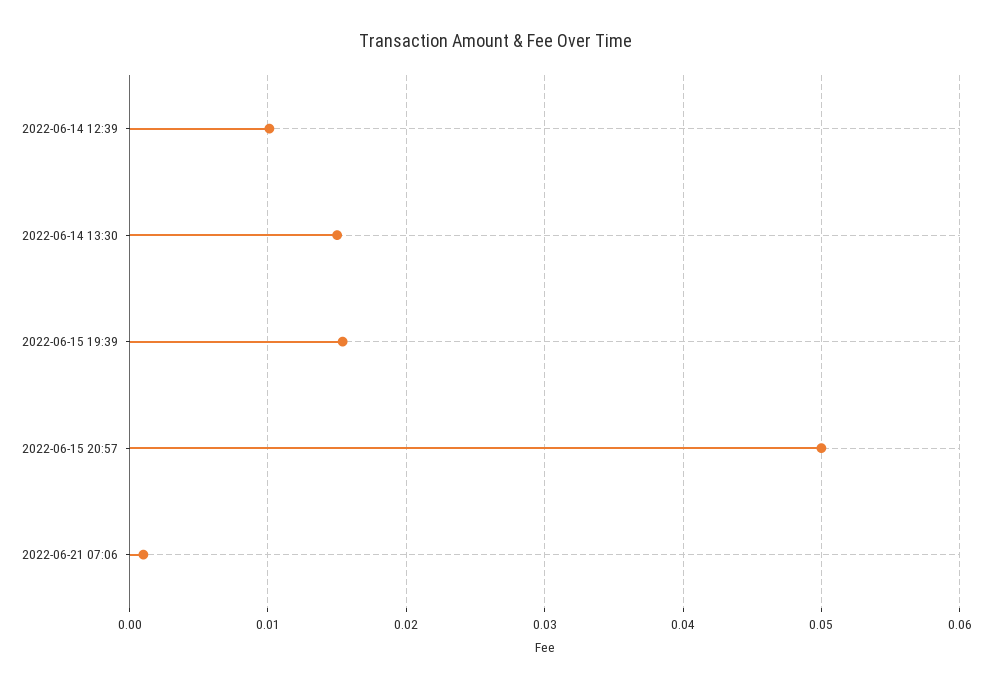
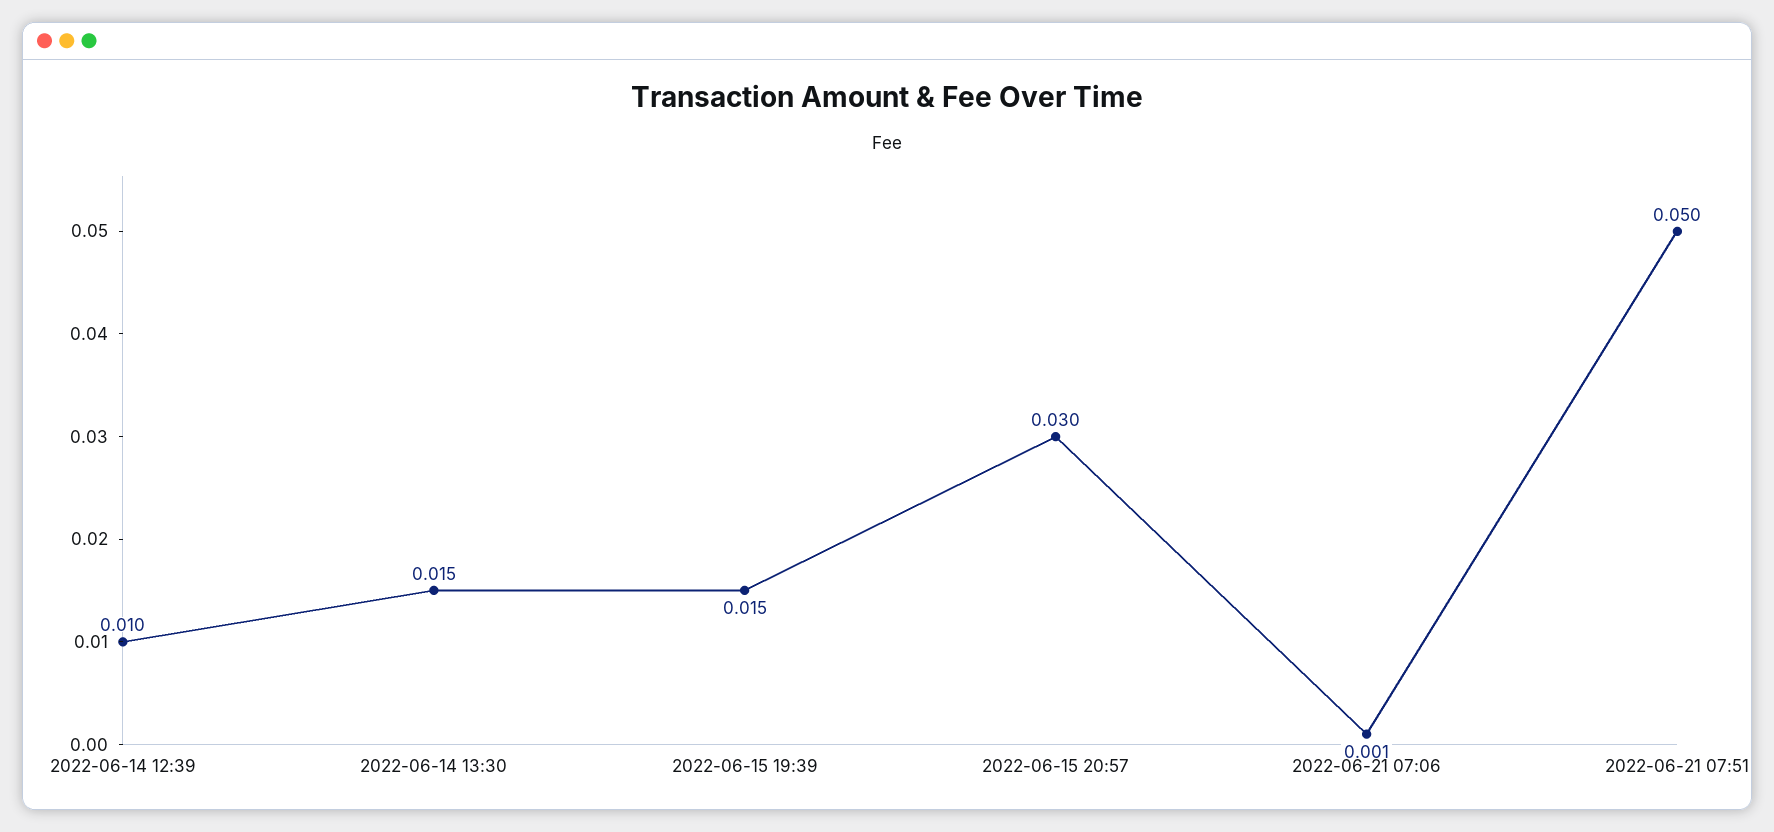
2022-06-15 20:57: 0.05 -> 0.03
2022-06-21 07:51: none -> 0.05

